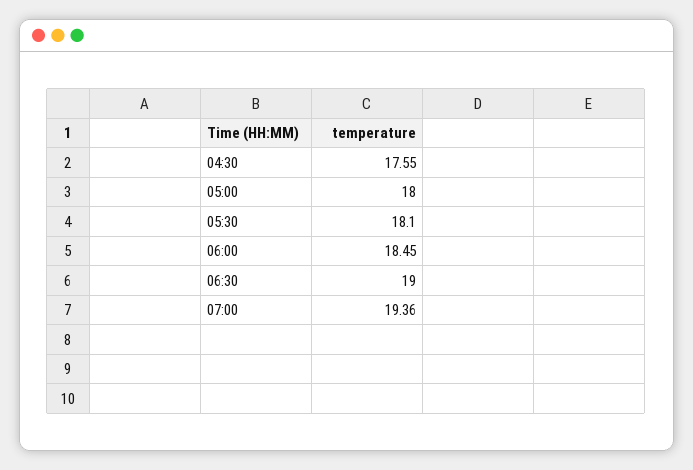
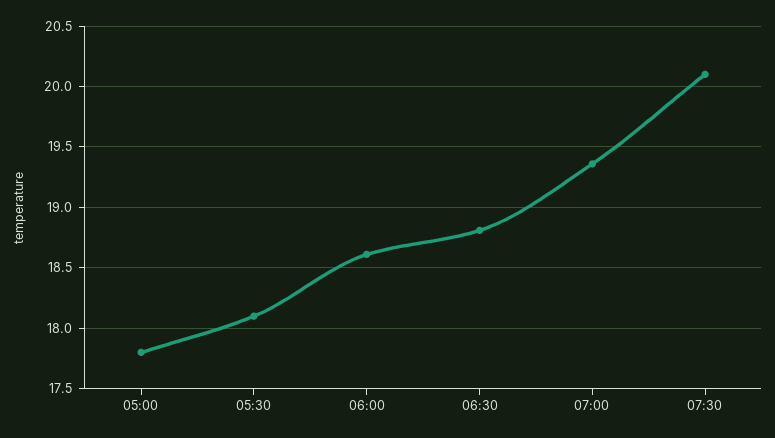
04:30: 17.55 -> none
05:00: 18 -> 17.8
06:00: 18.45 -> 18.6
06:30: 19 -> 18.8
07:30: none -> 20.1

